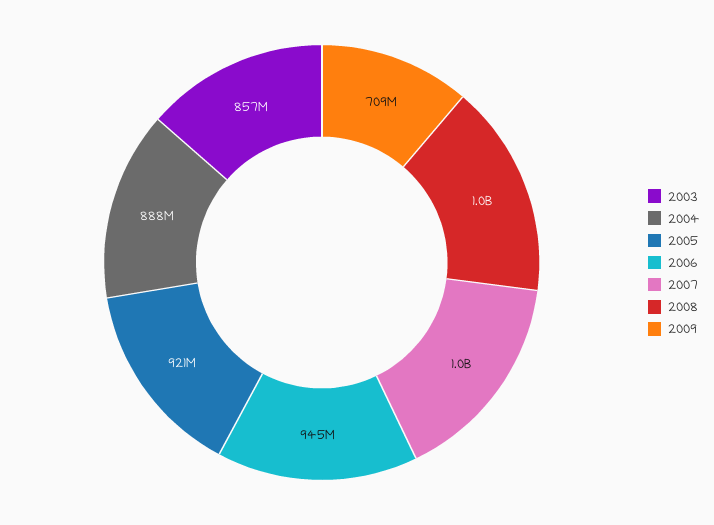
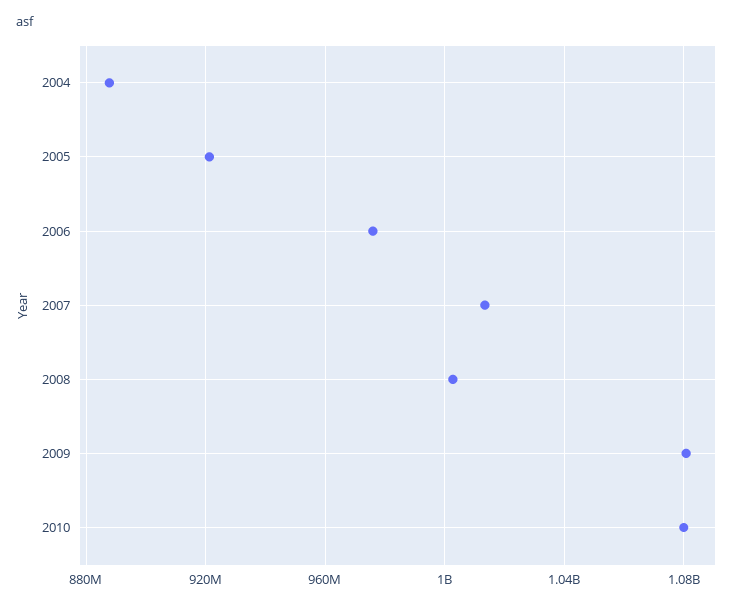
2003: 857000000 -> none
2006: 945000000 -> 975000000
2009: 709000000 -> 1080000000
2010: none -> 1080000000

